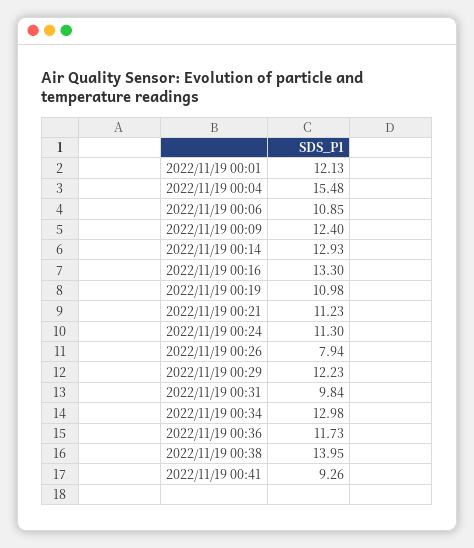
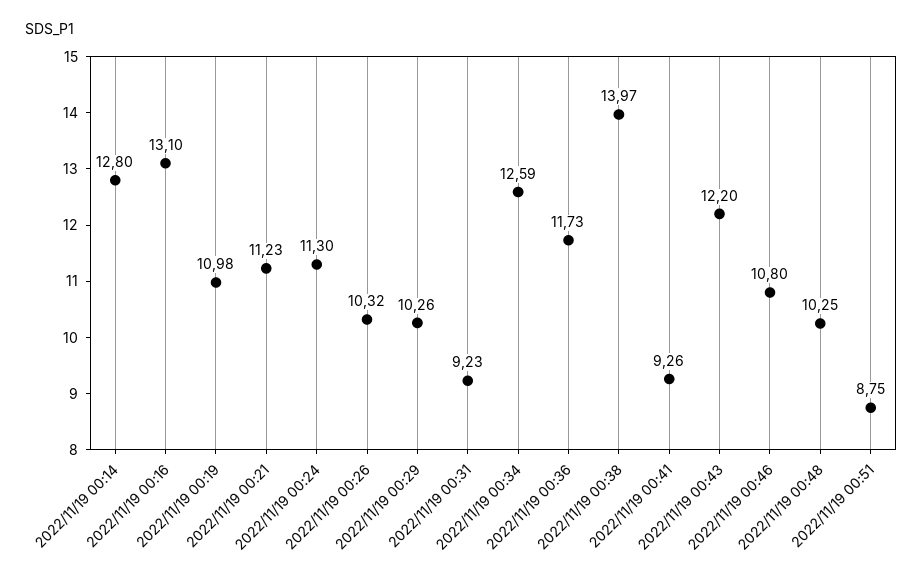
2022/11/19 00:01: 12.13 -> none
2022/11/19 00:04: 15.48 -> none
2022/11/19 00:06: 10.85 -> none
2022/11/19 00:09: 12.4 -> none
2022/11/19 00:14: 12.93 -> 12.8
2022/11/19 00:16: 13.3 -> 13.1
2022/11/19 00:26: 7.94 -> 10.32
2022/11/19 00:29: 12.23 -> 10.26
2022/11/19 00:31: 9.84 -> 9.23
2022/11/19 00:34: 12.98 -> 12.59
2022/11/19 00:38: 13.95 -> 13.97
2022/11/19 00:43: none -> 12.2
2022/11/19 00:46: none -> 10.8
2022/11/19 00:48: none -> 10.25
2022/11/19 00:51: none -> 8.75

